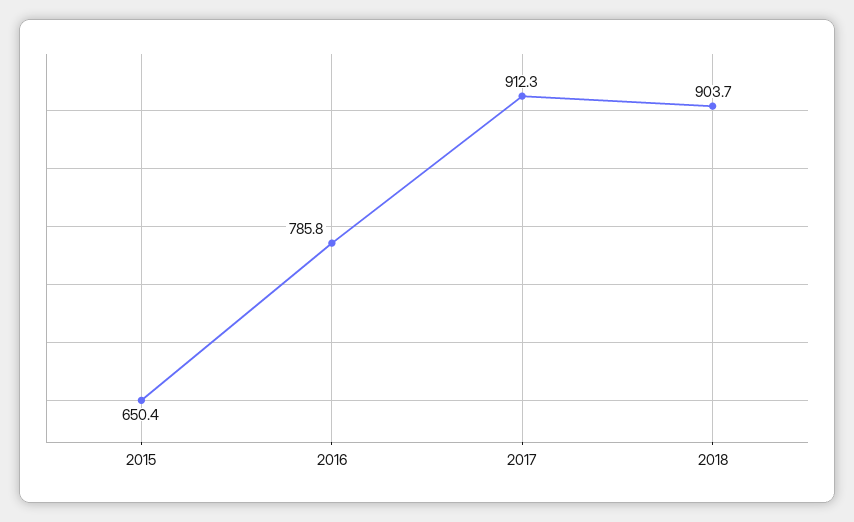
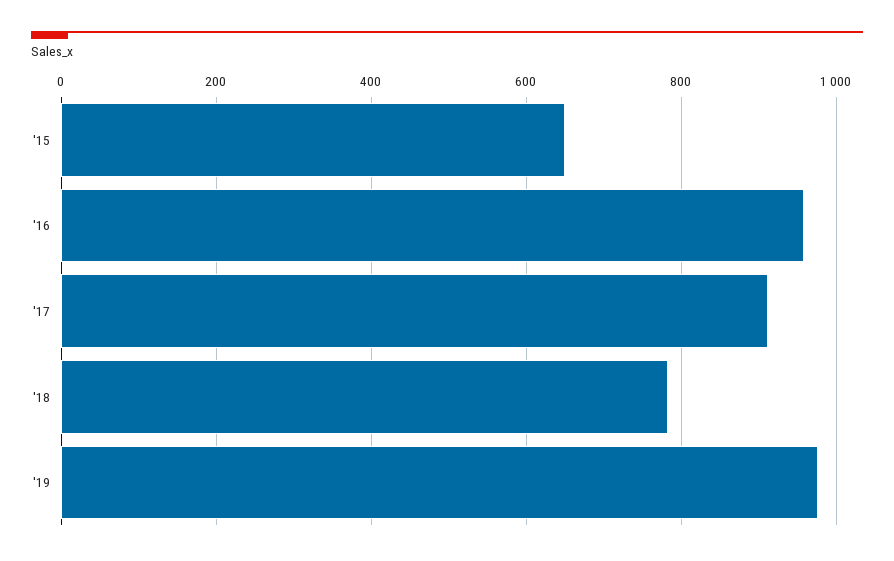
2016: 785.8 -> 960
2018: 903.7 -> 780
'19: none -> 980

